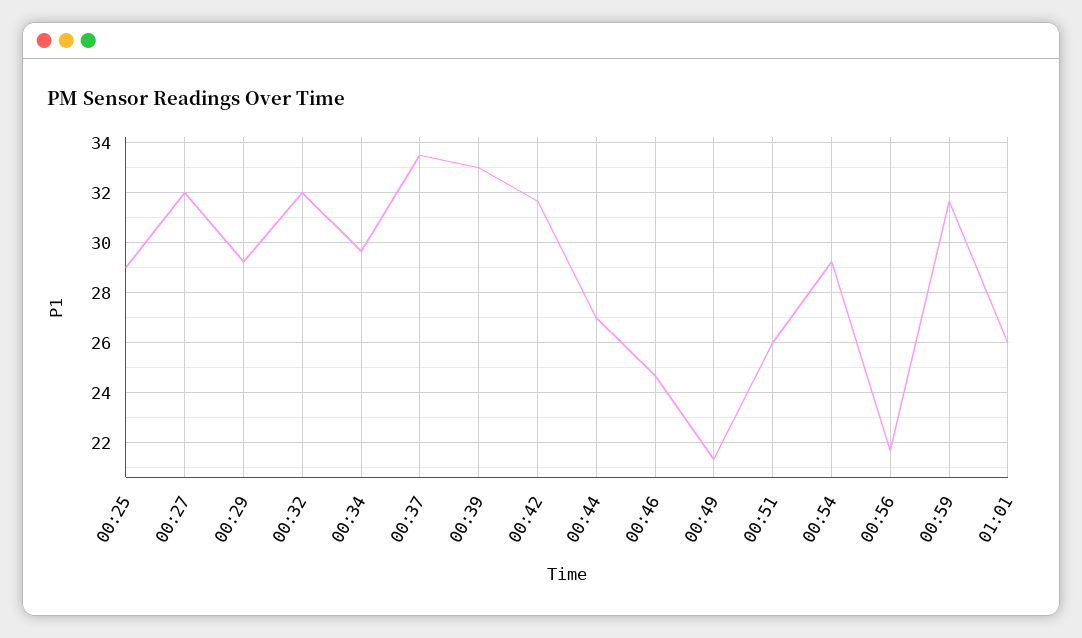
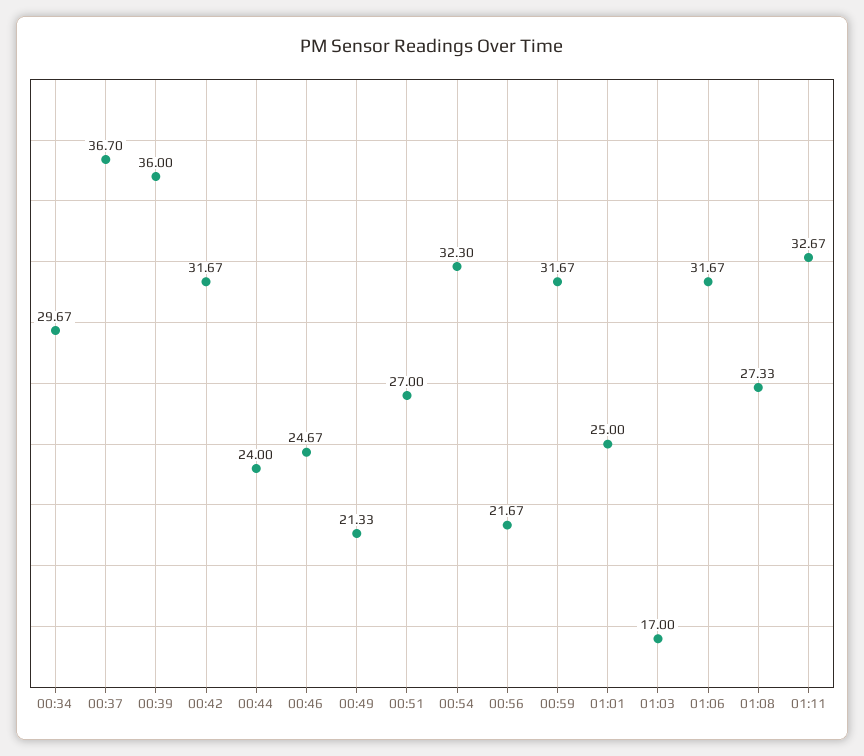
00:25: 29 -> none
00:27: 32 -> none
00:29: 29.25 -> none
00:32: 32 -> none
00:37: 33.5 -> 36.7
00:39: 33 -> 36
00:44: 27 -> 24
00:51: 26 -> 27
00:54: 29.25 -> 32.3
01:01: 26 -> 25
01:03: none -> 17
01:06: none -> 31.67
01:08: none -> 27.33
01:11: none -> 32.67

